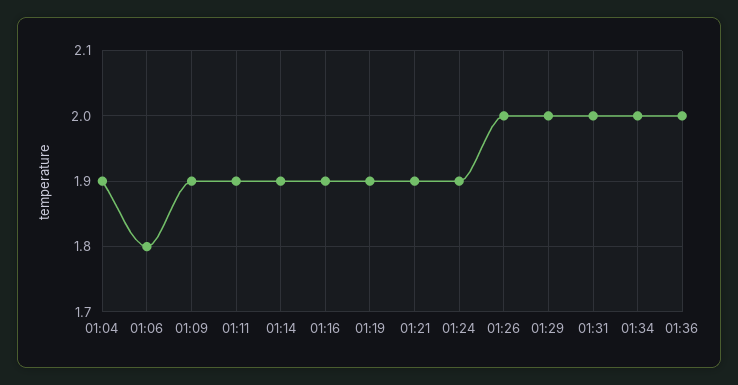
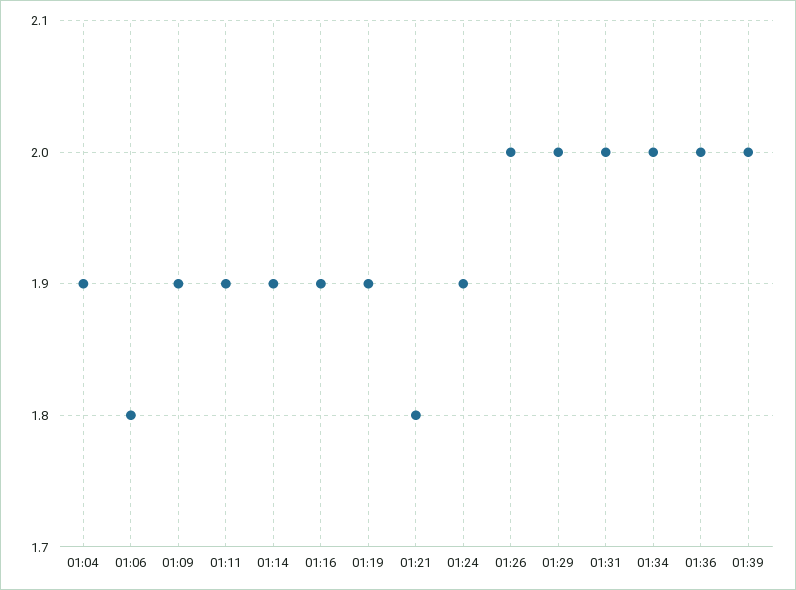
01:21: 1.9 -> 1.8
01:39: none -> 2

